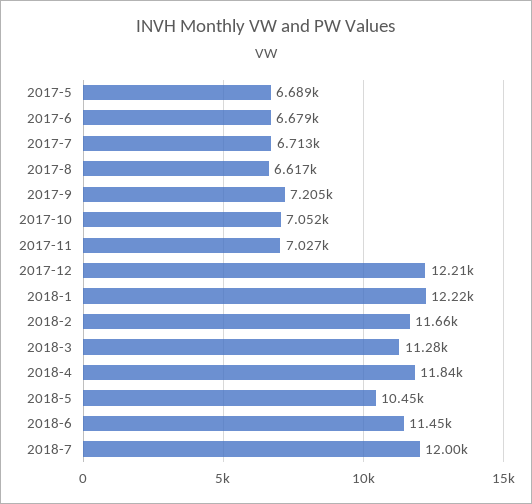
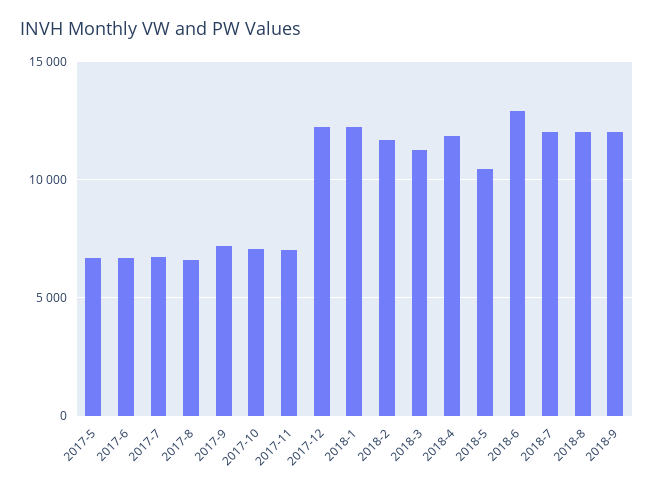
2018-6: 11450 -> 13000
2018-8: none -> 12000
2018-9: none -> 12000

